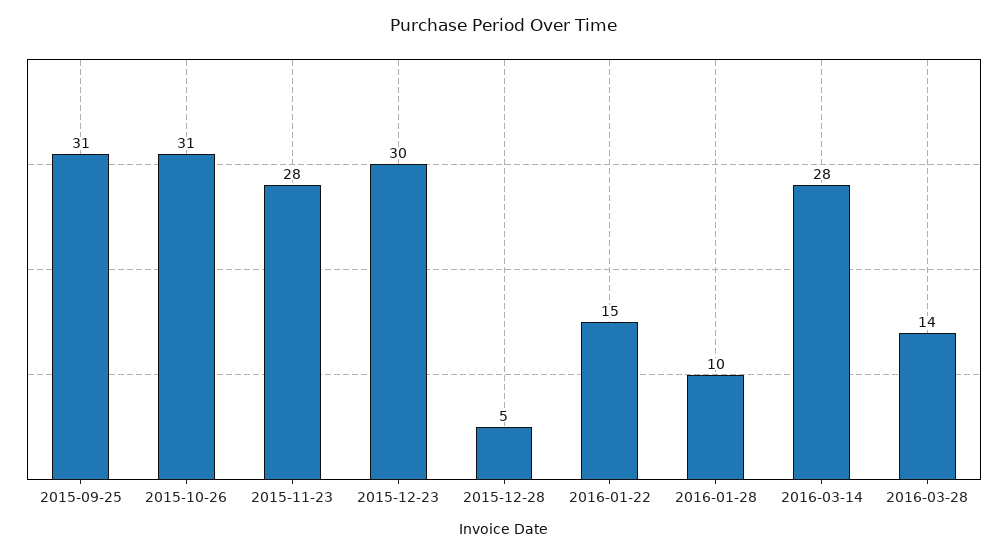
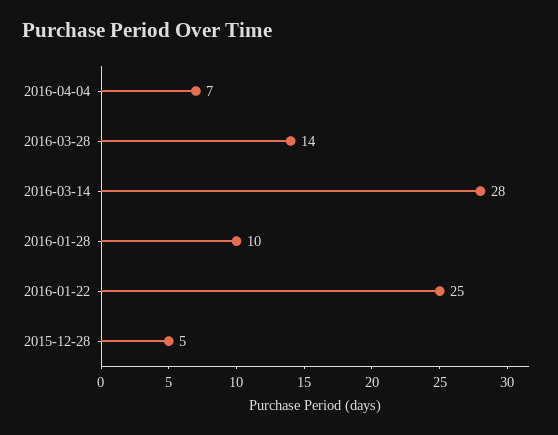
2015-09-25: 31 -> none
2015-10-26: 31 -> none
2015-11-23: 28 -> none
2015-12-23: 30 -> none
2016-01-22: 15 -> 25
2016-04-04: none -> 7

